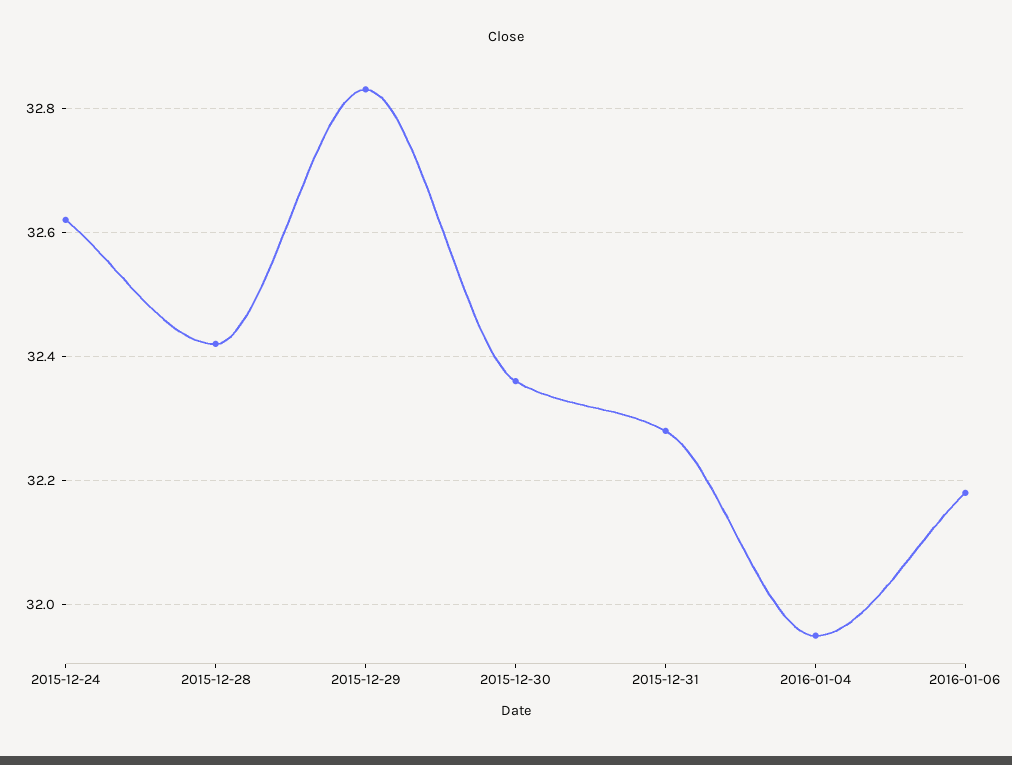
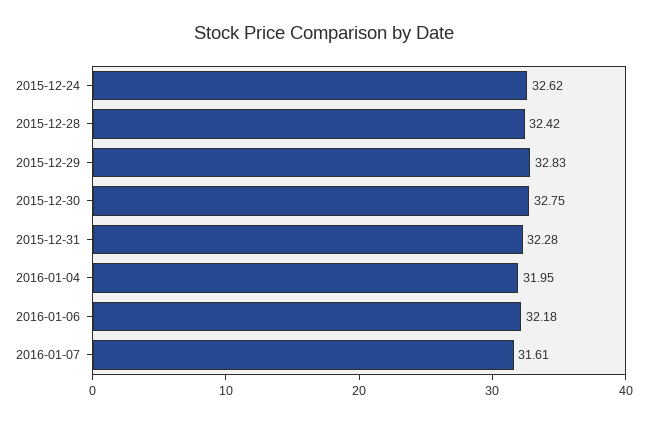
2015-12-30: 32.35 -> 32.75
2016-01-07: none -> 31.61

